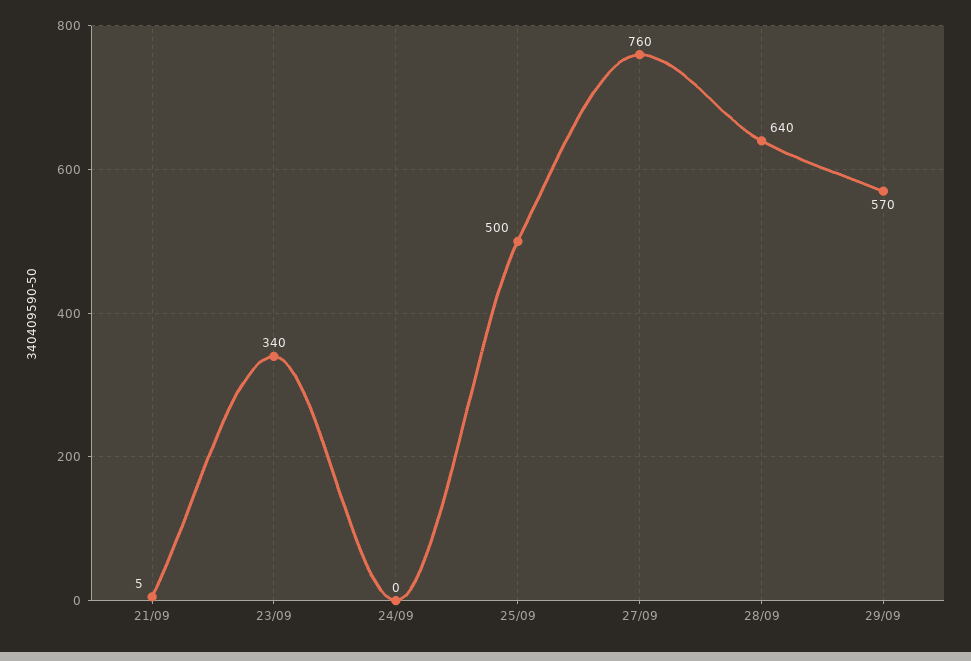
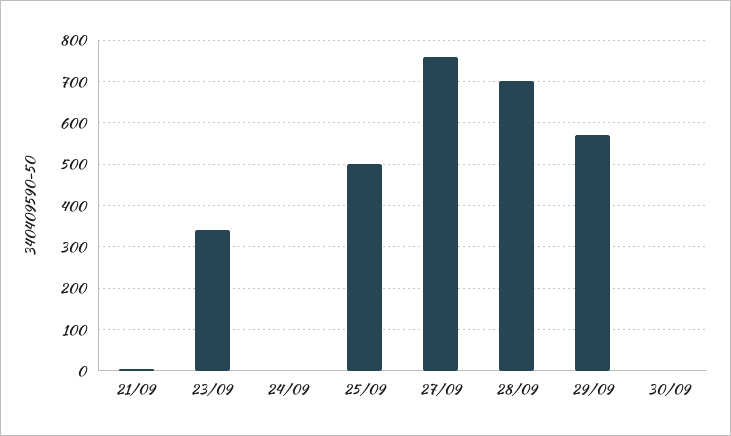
28/09: 640 -> 700
30/09: none -> 0

